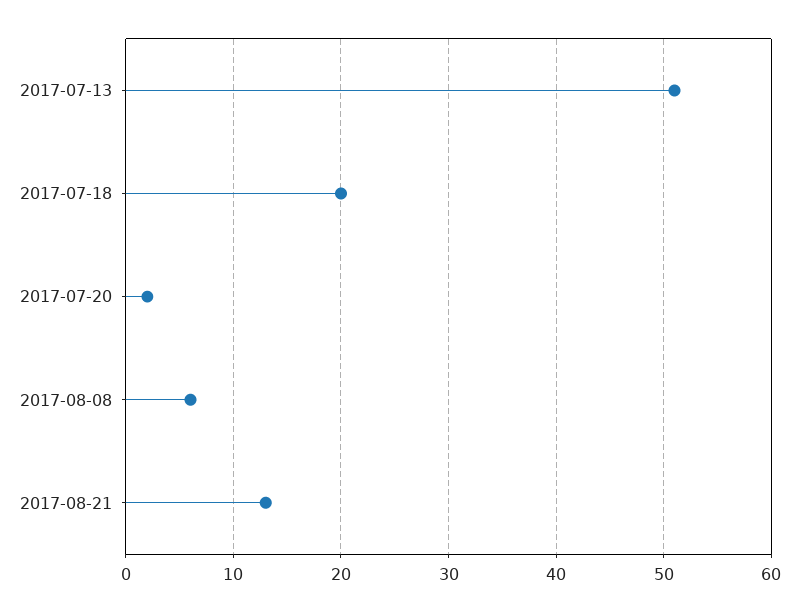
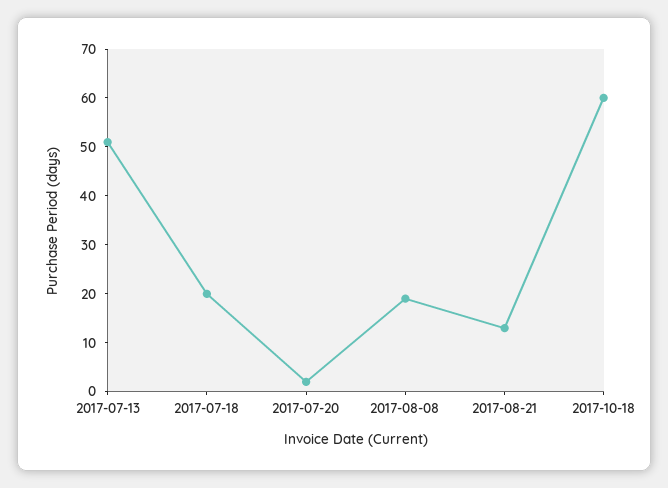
2017-08-08: 6 -> 20
2017-10-18: none -> 60

